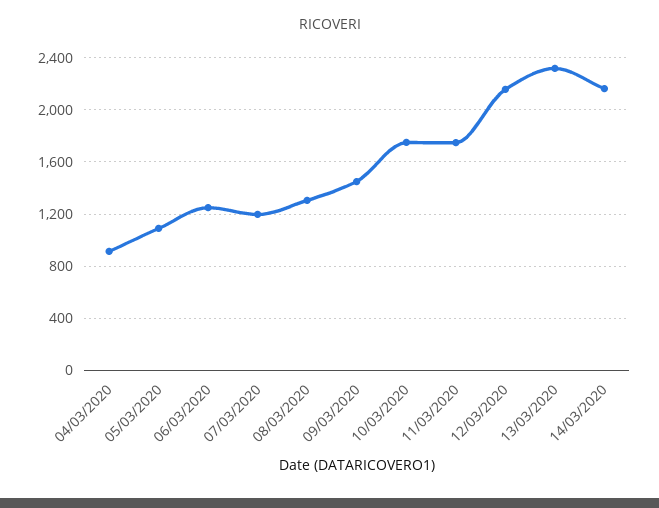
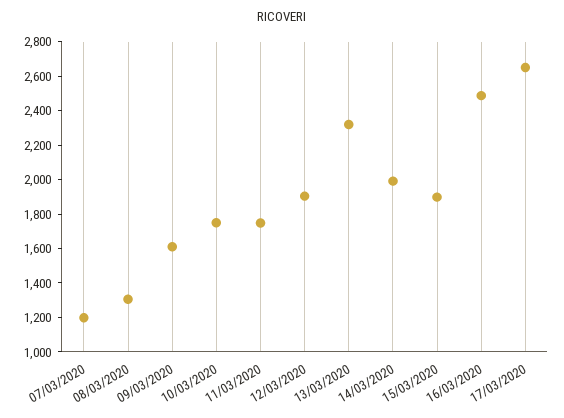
04/03/2020: 900 -> none
05/03/2020: 1100 -> none
06/03/2020: 1250 -> none
09/03/2020: 1450 -> 1600
12/03/2020: 2150 -> 1900
14/03/2020: 2150 -> 2000
15/03/2020: none -> 1900
16/03/2020: none -> 2500
17/03/2020: none -> 2650

